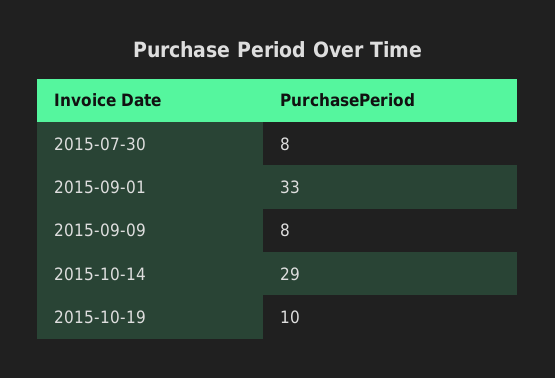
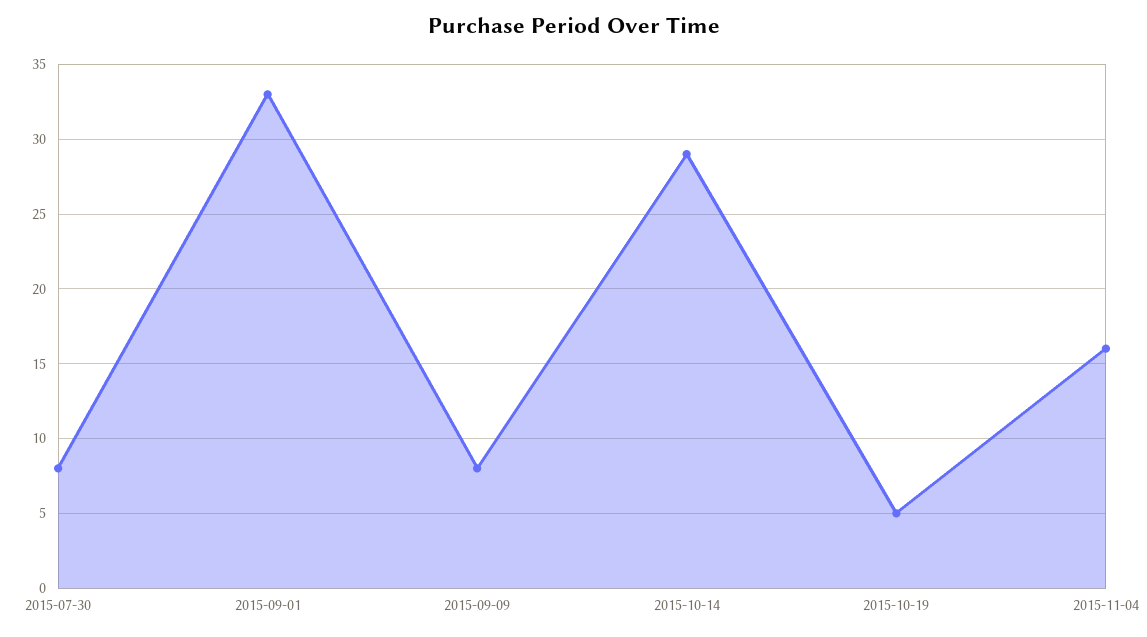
2015-10-19: 10 -> 5
2015-11-04: none -> 16

